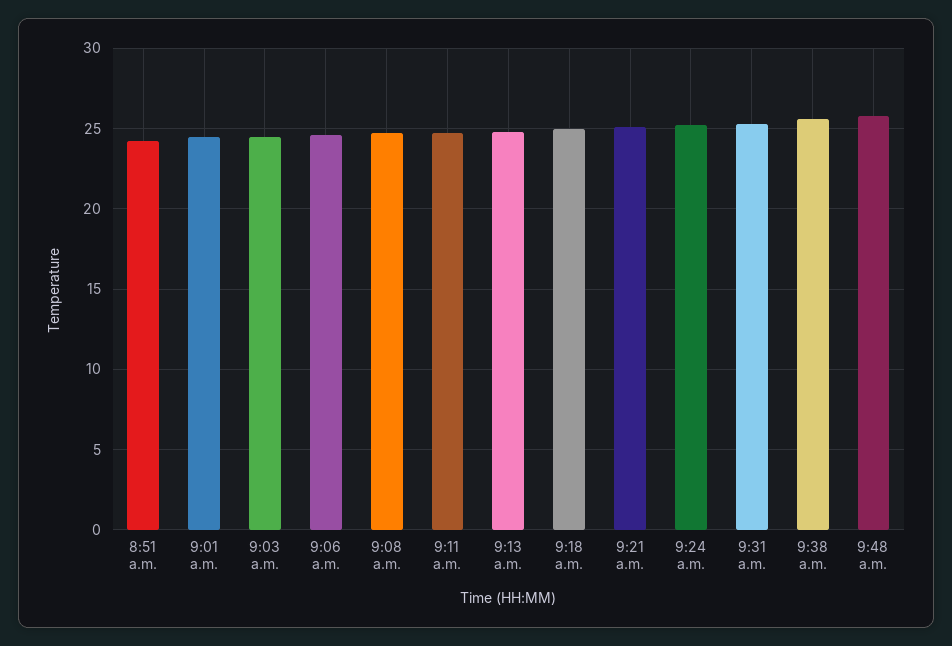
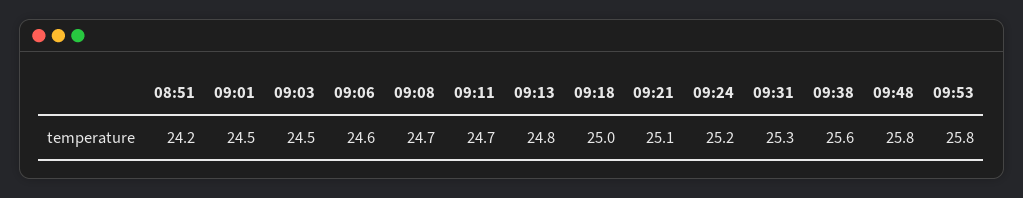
09:53: none -> 25.8

